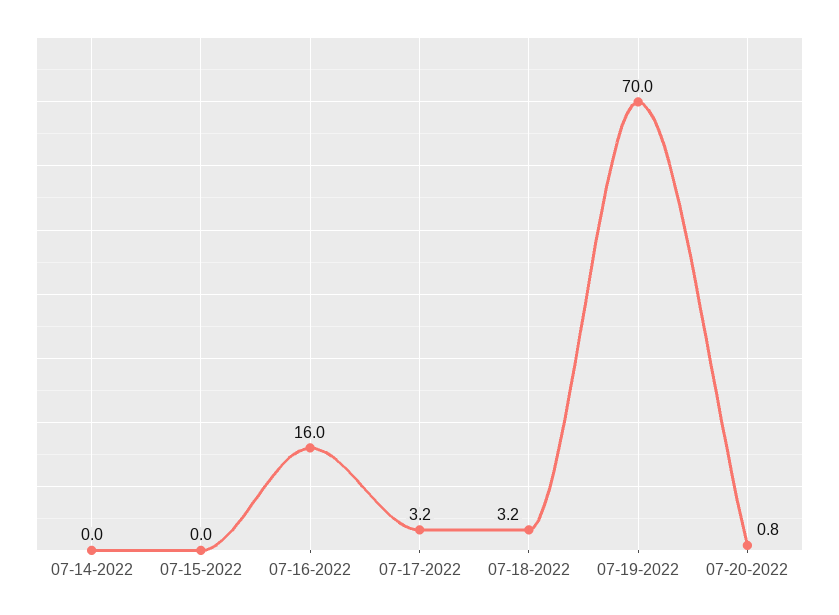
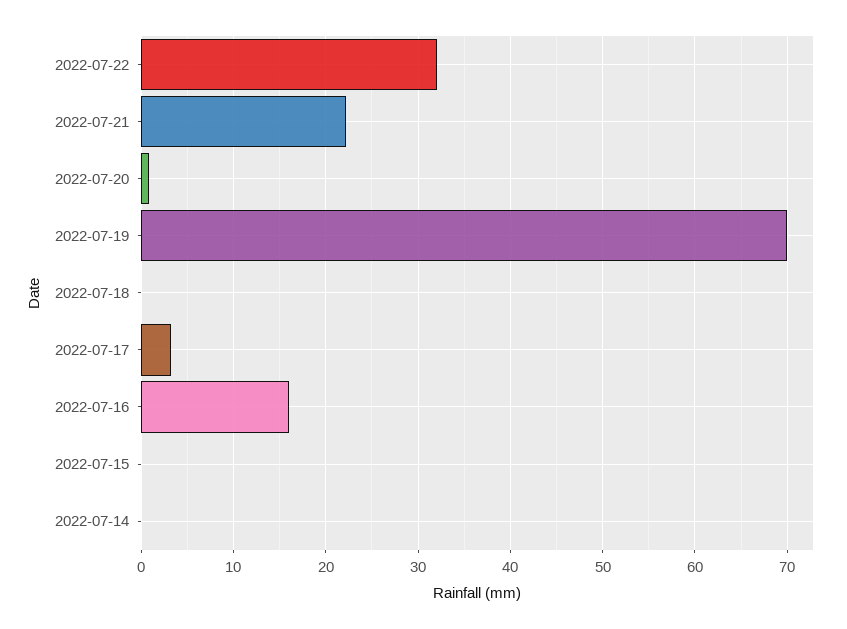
07-18-2022: 3.2 -> 0
2022-07-22: none -> 32
2022-07-21: none -> 22

